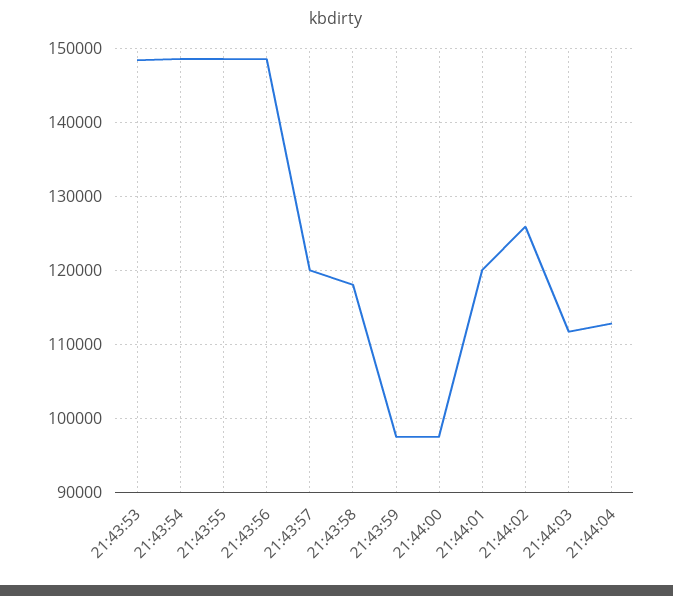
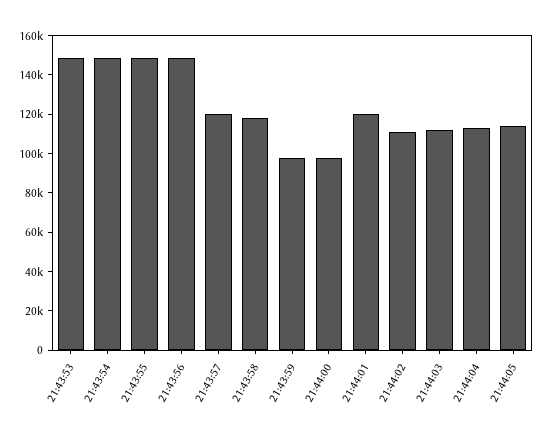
21:44:02: 126000 -> 110000
21:44:05: none -> 115000

